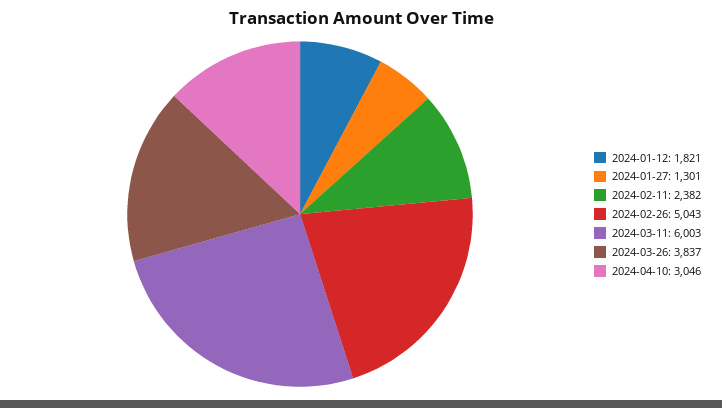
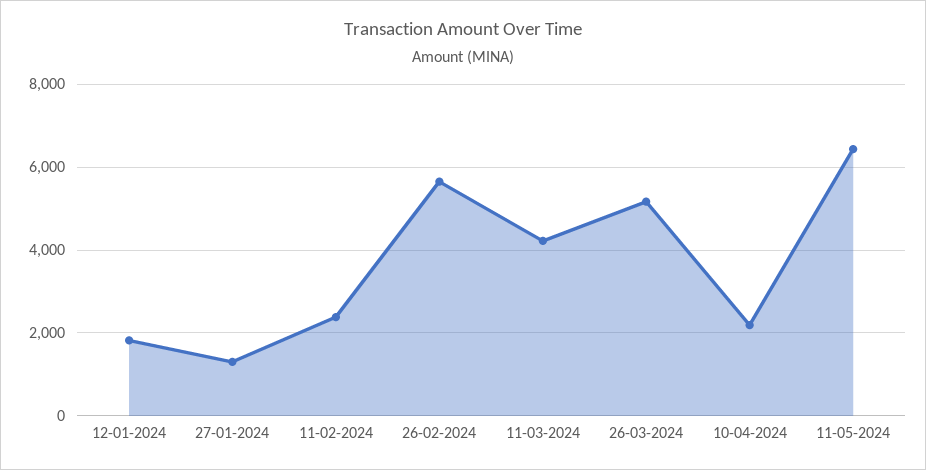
2024-02-26: 5043 -> 5600
2024-03-11: 6003 -> 4200
2024-03-26: 3837 -> 5200
2024-04-10: 3046 -> 2200
11-05-2024: none -> 6400

